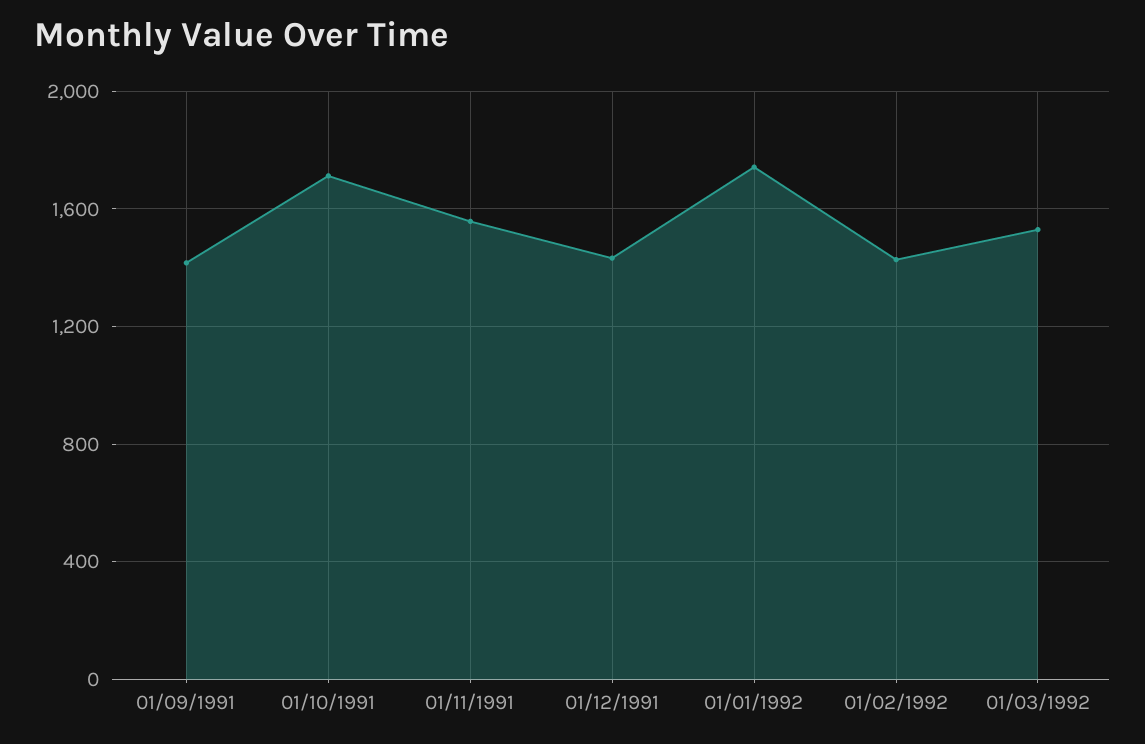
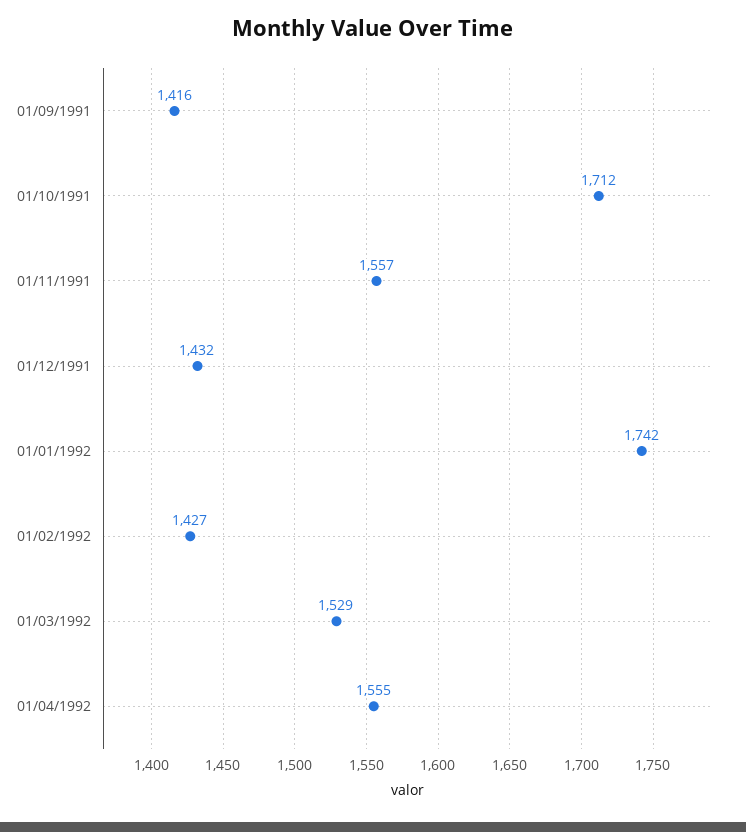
01/04/1992: none -> 1555

